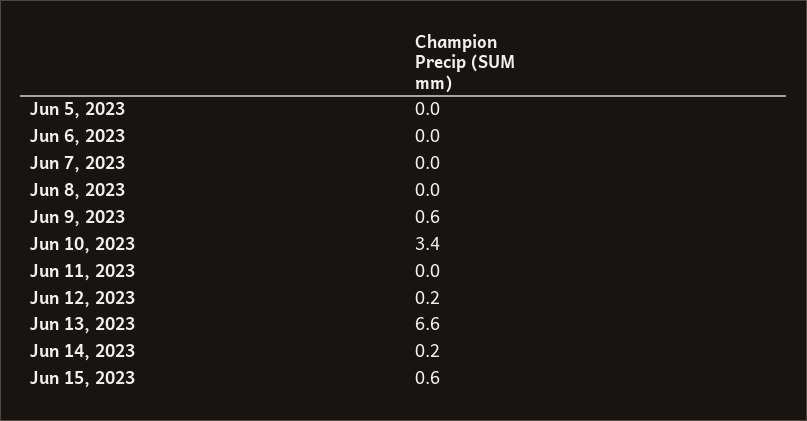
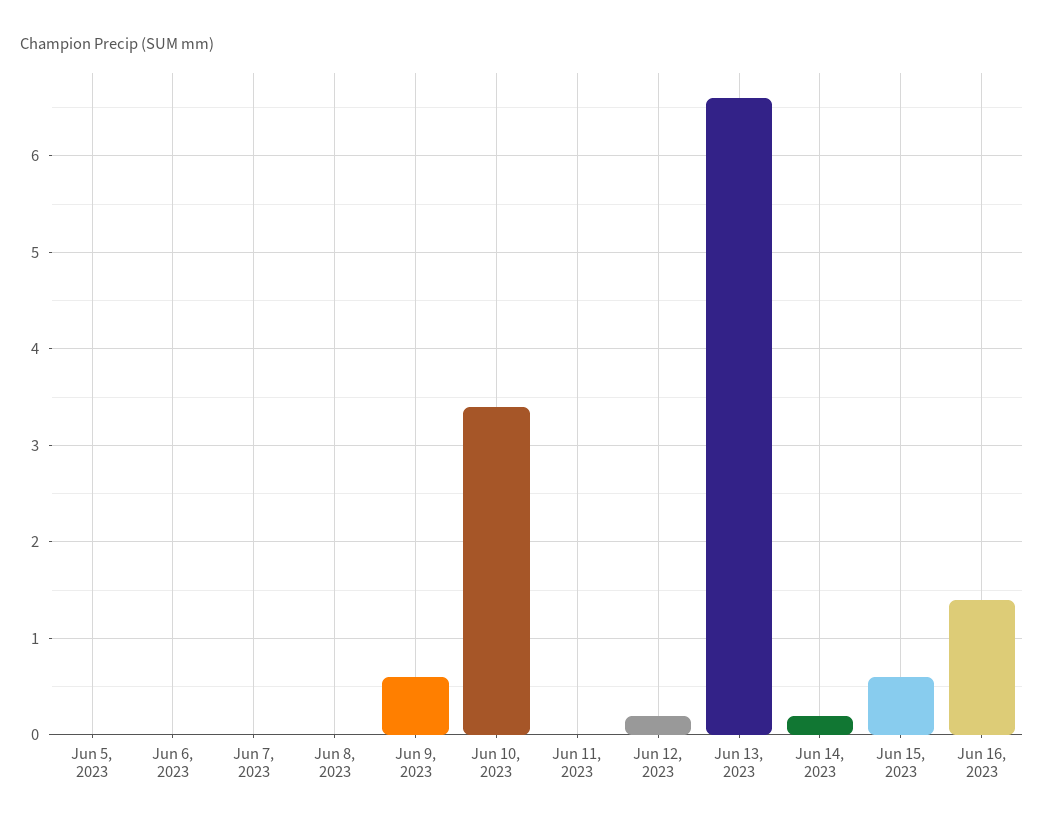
Jun 16, 2023: none -> 1.4

